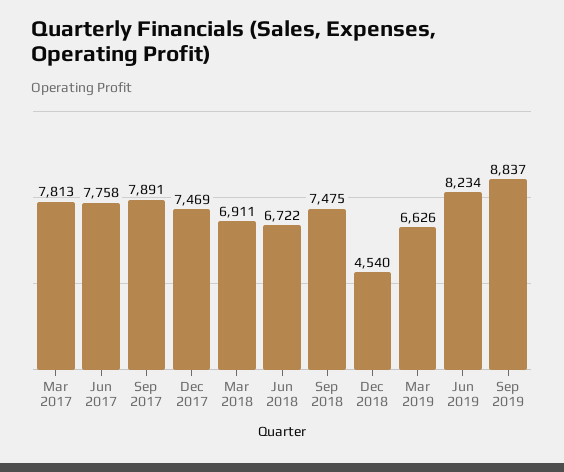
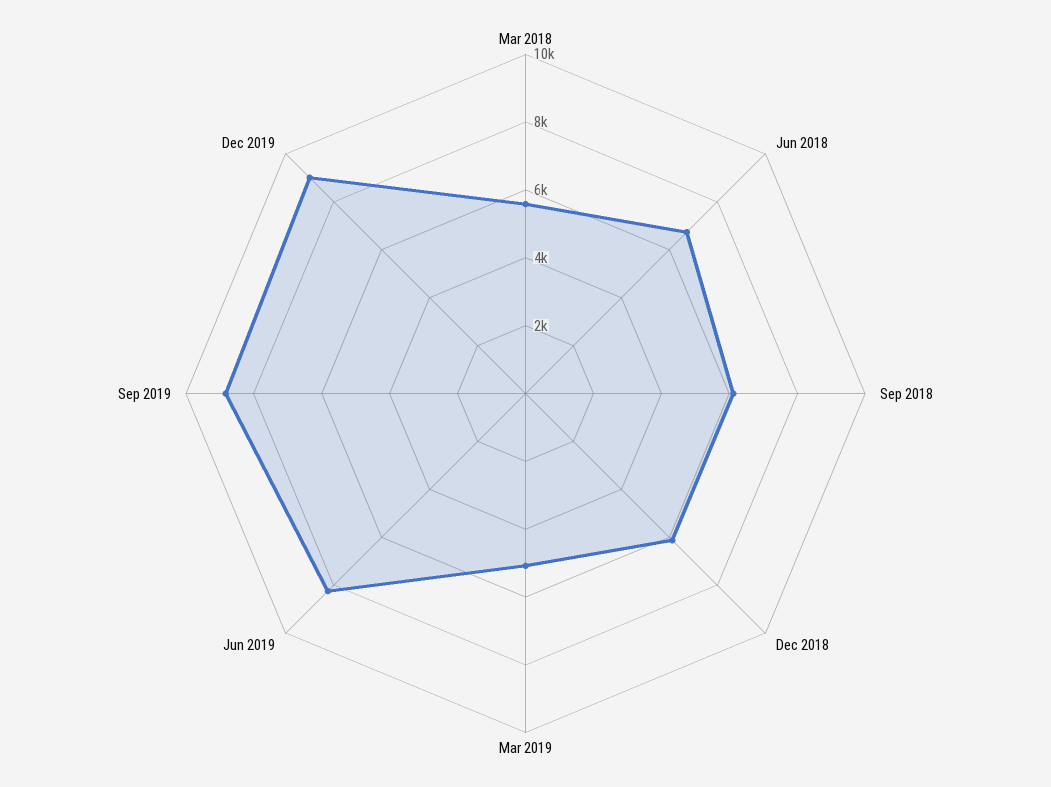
Mar 2017: 7813 -> none
Jun 2017: 7758 -> none
Sep 2017: 7891 -> none
Dec 2017: 7469 -> none
Mar 2018: 6911 -> 5500
Sep 2018: 7475 -> 6000
Dec 2018: 4540 -> 6000
Mar 2019: 6626 -> 5000
Dec 2019: none -> 9000

